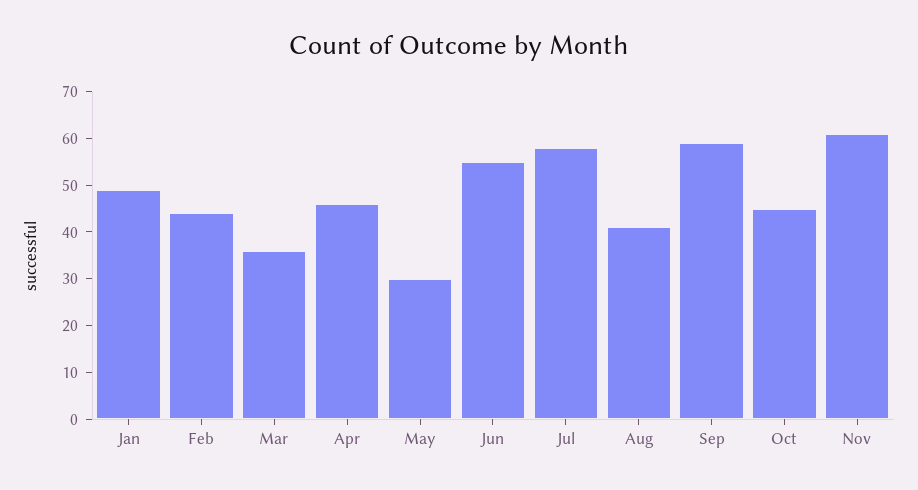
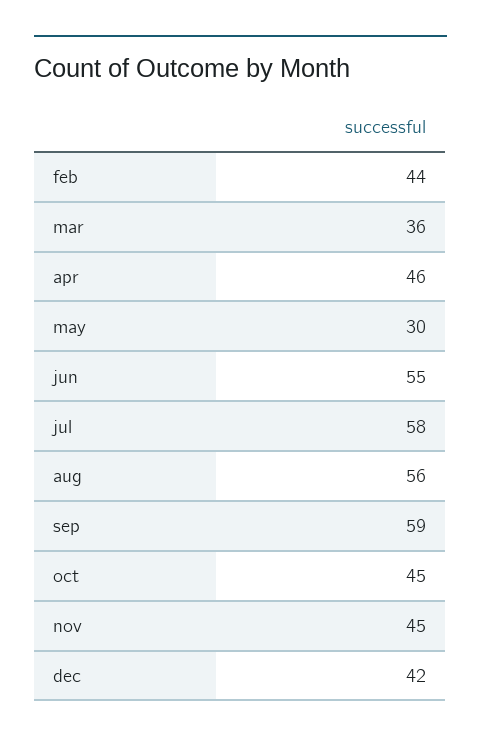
Jan: 50 -> none
Aug: 40 -> 56
Nov: 60 -> 45
dec: none -> 42

